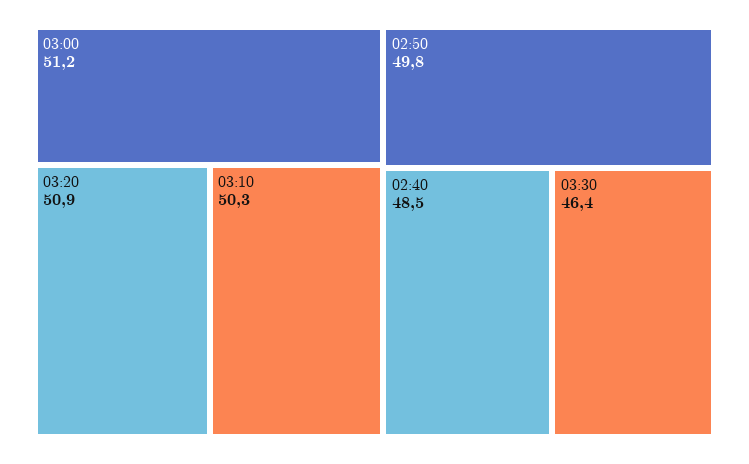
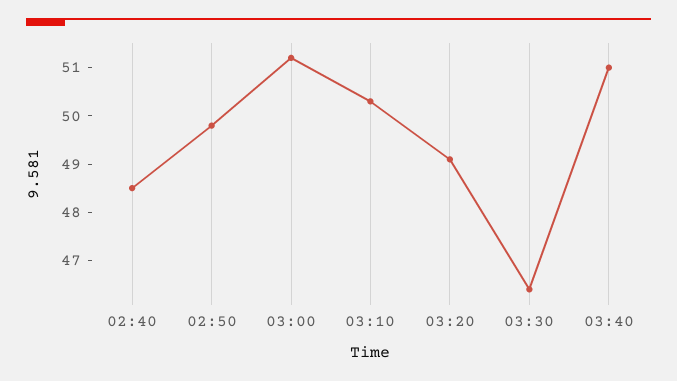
03:20: 50.9 -> 49
03:40: none -> 51

